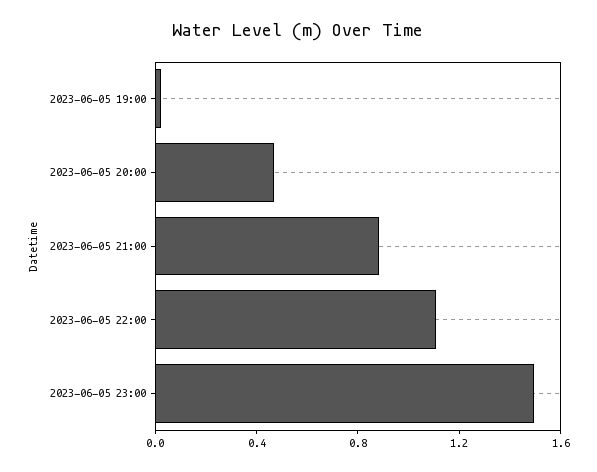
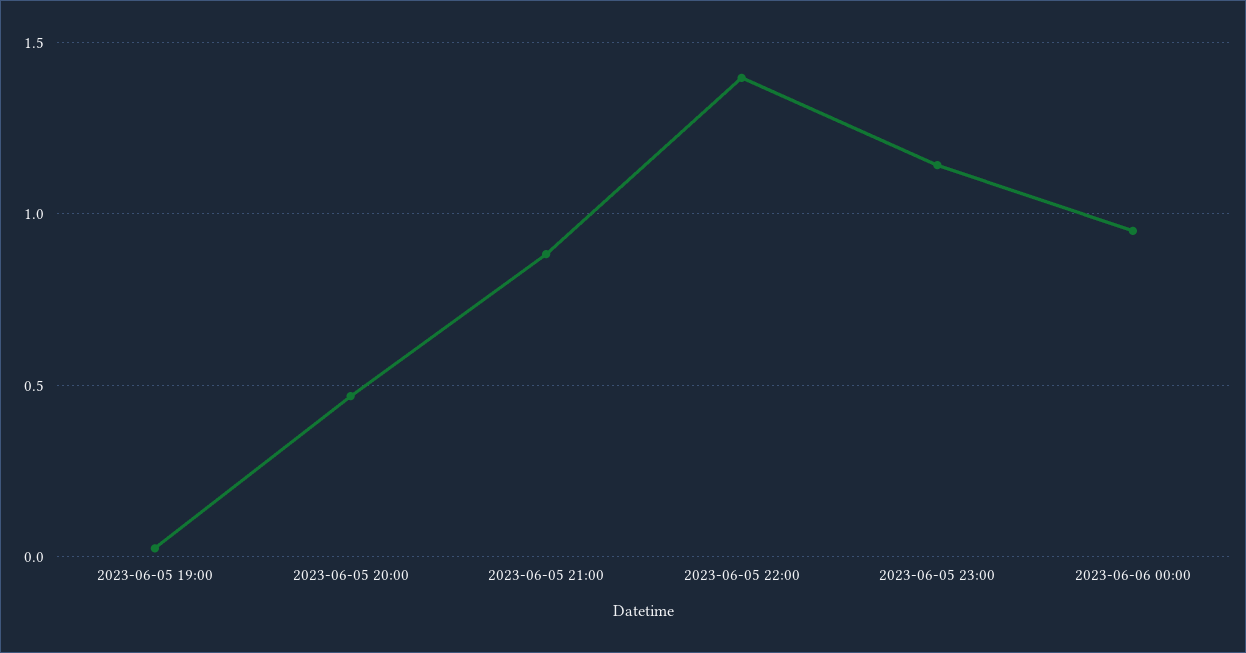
2023-06-05 22:00: 1.1 -> 1.4
2023-06-05 23:00: 1.5 -> 1.15
2023-06-06 00:00: none -> 0.95

